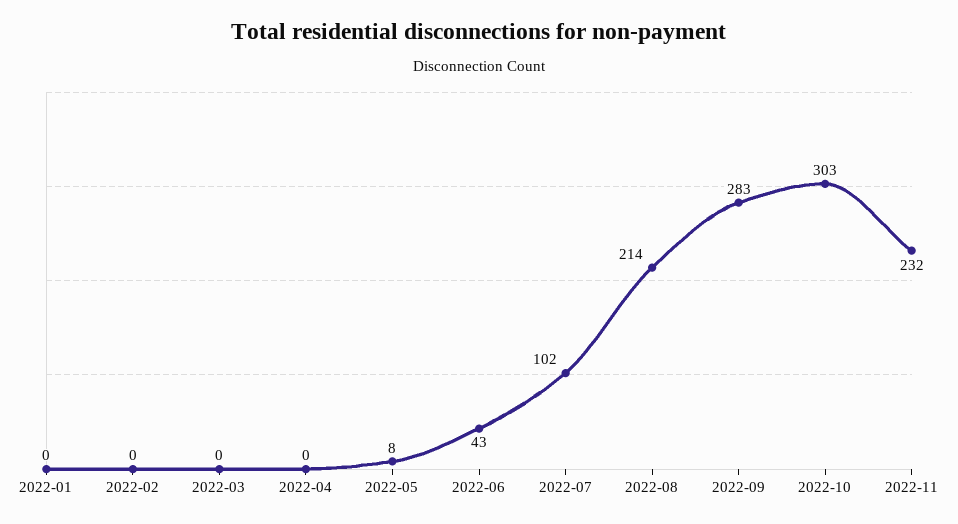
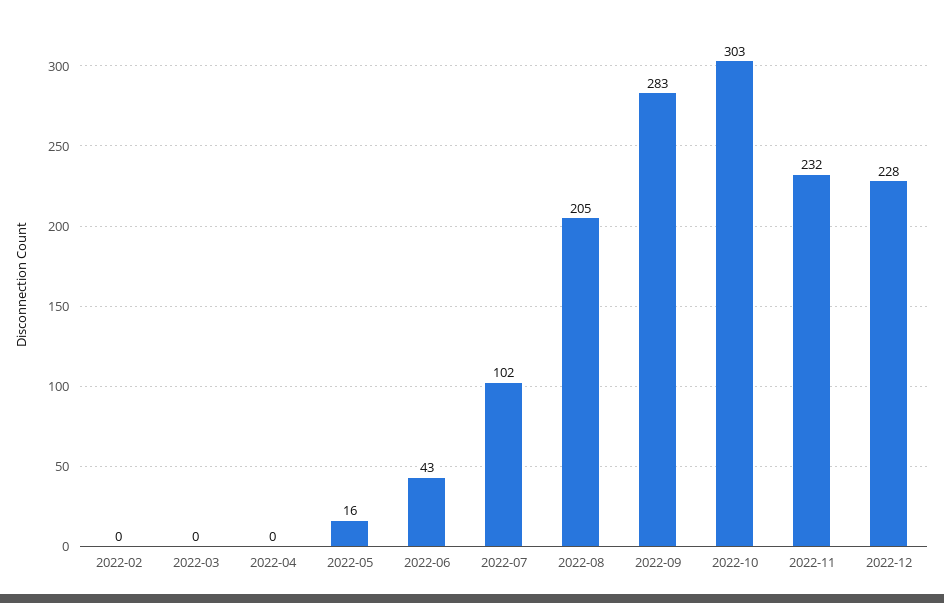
2022-01: 0 -> none
2022-05: 8 -> 16
2022-08: 214 -> 205
2022-12: none -> 228

